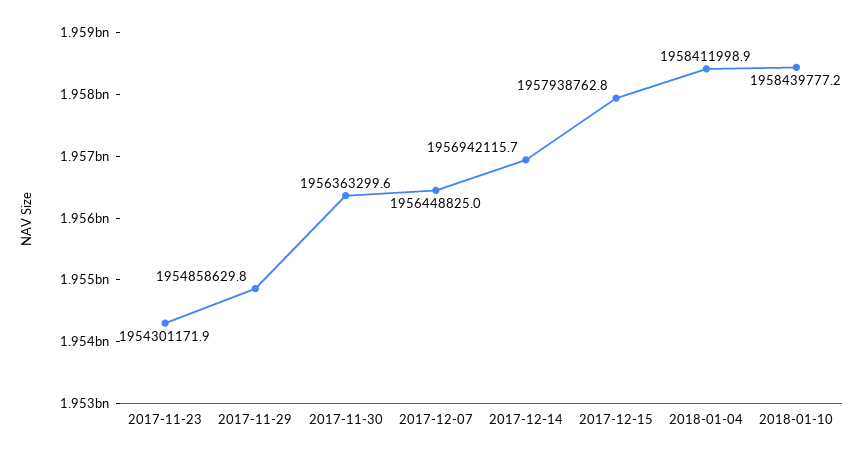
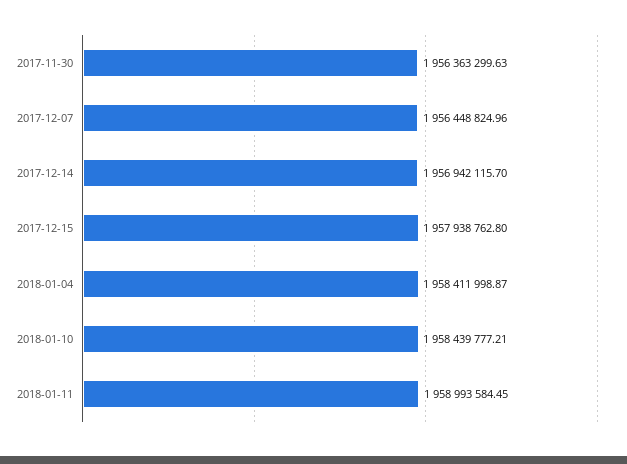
2017-11-23: 1954301171.9 -> none
2017-11-29: 1954858629.8 -> none
2018-01-11: none -> 1958993584.45

